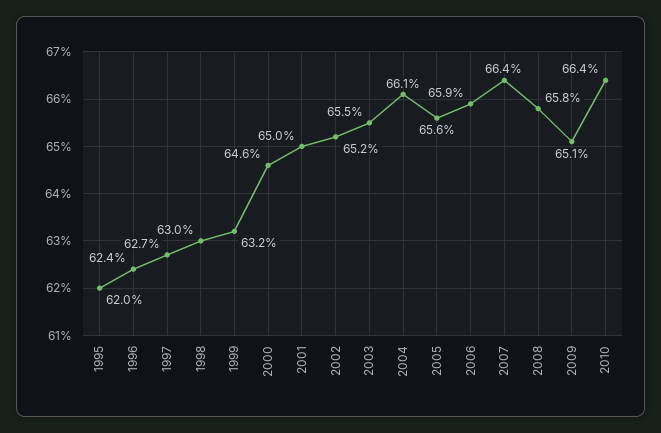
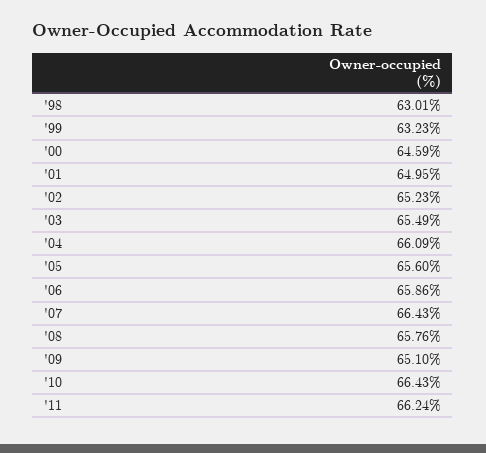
1995: 62 -> none
1996: 62.4 -> none
1997: 62.7 -> none
'11: none -> 66.24

